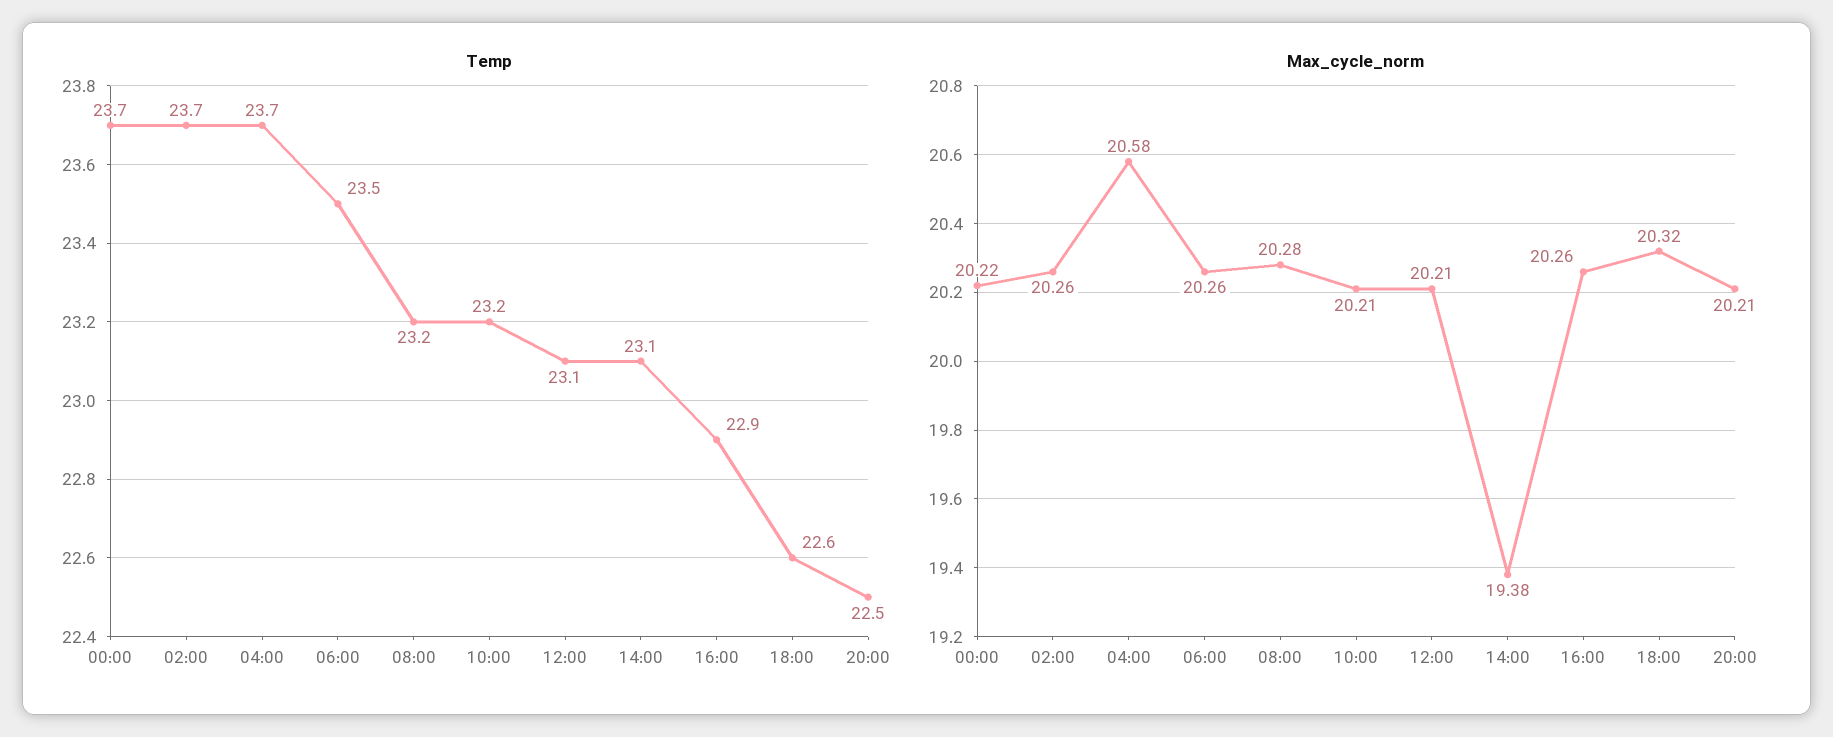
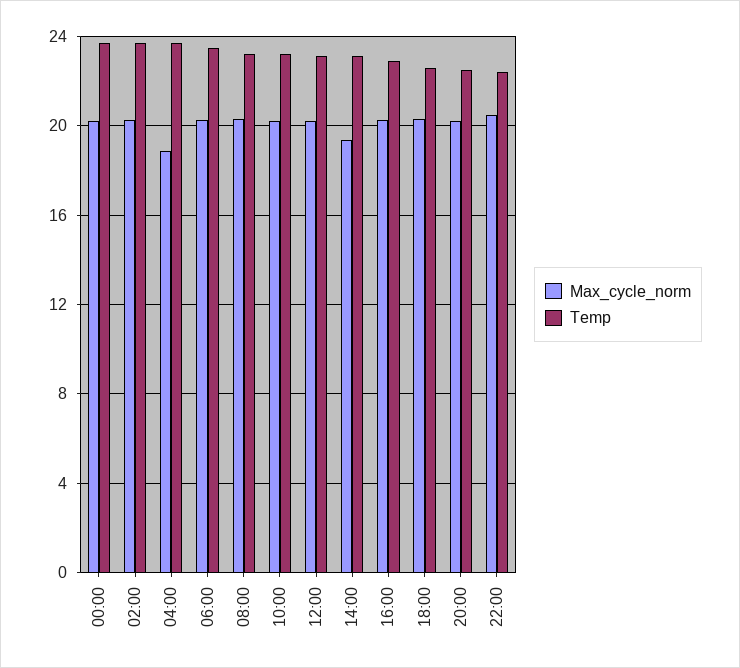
Max_cycle_norm, 04:00: 20.58 -> 19
Max_cycle_norm, 22:00: none -> 20.5
Temp, 22:00: none -> 22.5

